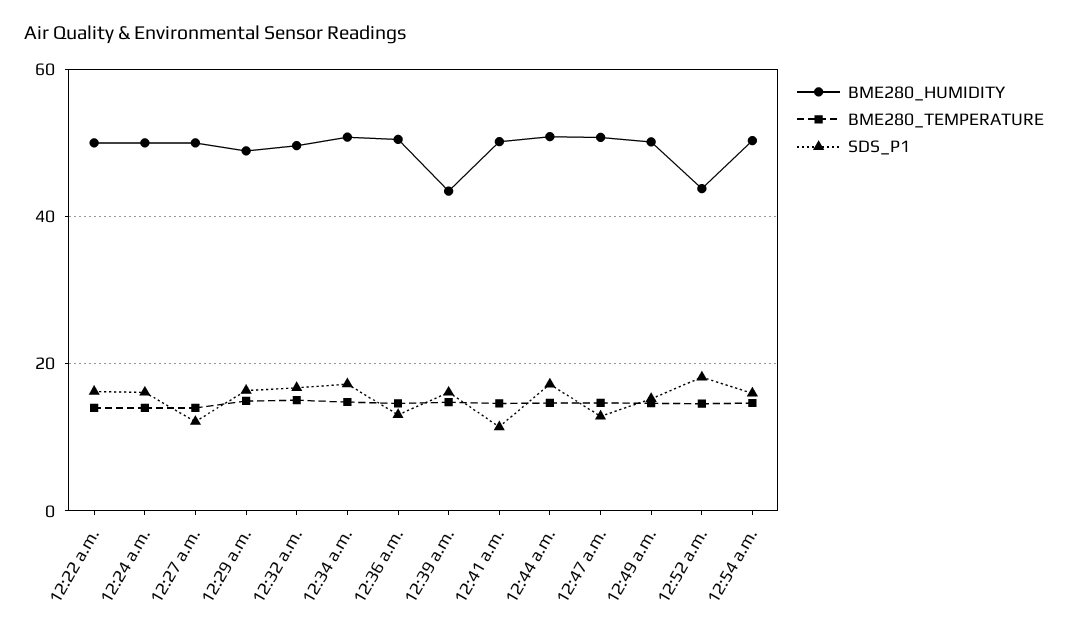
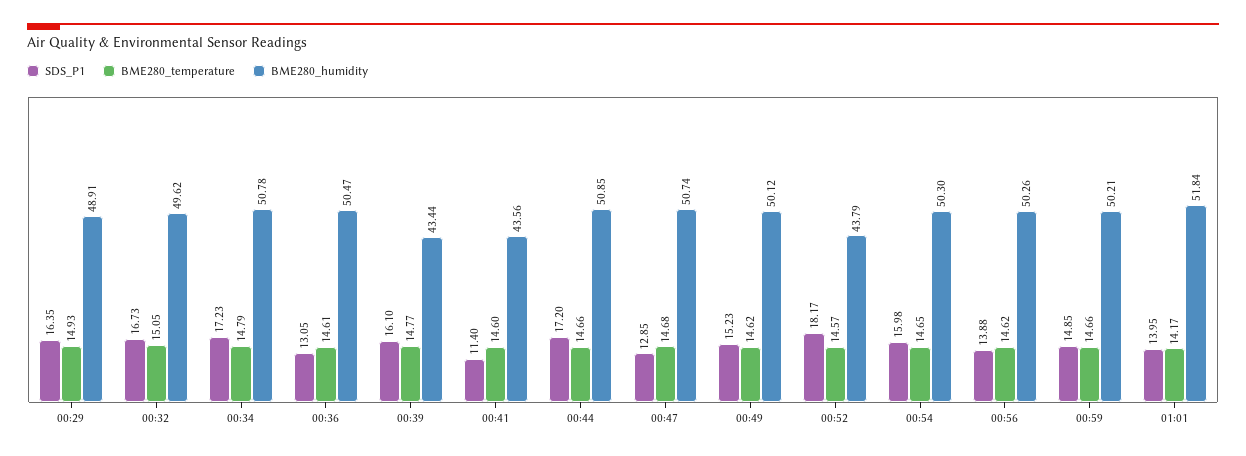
BME280_HUMIDITY, 12:22 a.m.: 50 -> none
BME280_TEMPERATURE, 12:22 a.m.: 14 -> none
SDS_P1, 12:22 a.m.: 16 -> none
BME280_HUMIDITY, 12:24 a.m.: 50 -> none
BME280_TEMPERATURE, 12:24 a.m.: 14 -> none
SDS_P1, 12:24 a.m.: 16 -> none
BME280_HUMIDITY, 12:27 a.m.: 50 -> none
BME280_TEMPERATURE, 12:27 a.m.: 14 -> none
SDS_P1, 12:27 a.m.: 12 -> none
BME280_HUMIDITY, 12:41 a.m.: 50 -> 43.56
SDS_P1, 00:56: none -> 13.88
BME280_TEMPERATURE, 00:56: none -> 14.62
BME280_HUMIDITY, 00:56: none -> 50.26
SDS_P1, 00:59: none -> 14.85
BME280_TEMPERATURE, 00:59: none -> 14.66
BME280_HUMIDITY, 00:59: none -> 50.21
SDS_P1, 01:01: none -> 13.95
BME280_TEMPERATURE, 01:01: none -> 14.17
BME280_HUMIDITY, 01:01: none -> 51.84

